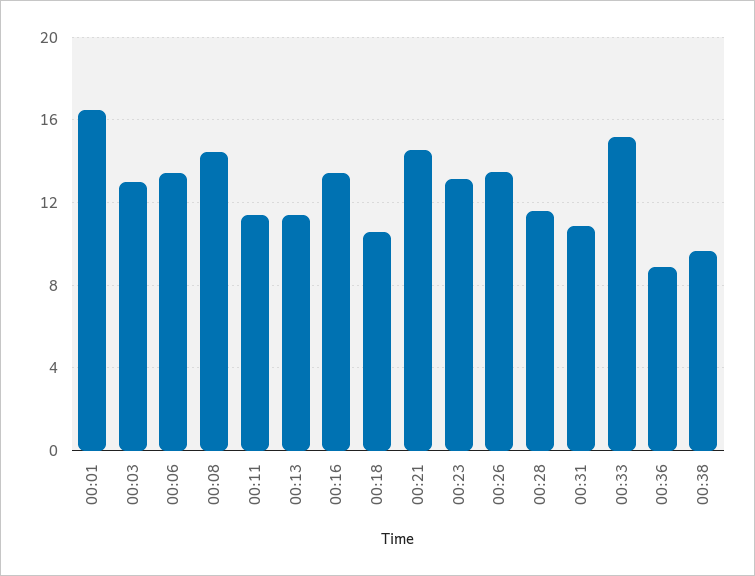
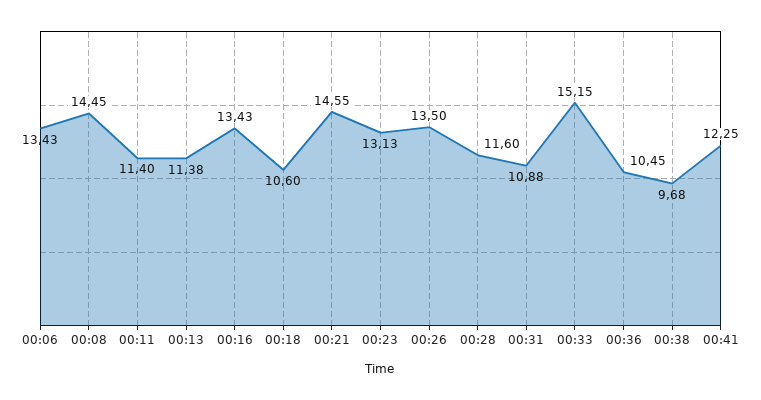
00:01: 16.5 -> none
00:03: 13 -> none
00:36: 9 -> 10.45
00:41: none -> 12.25

